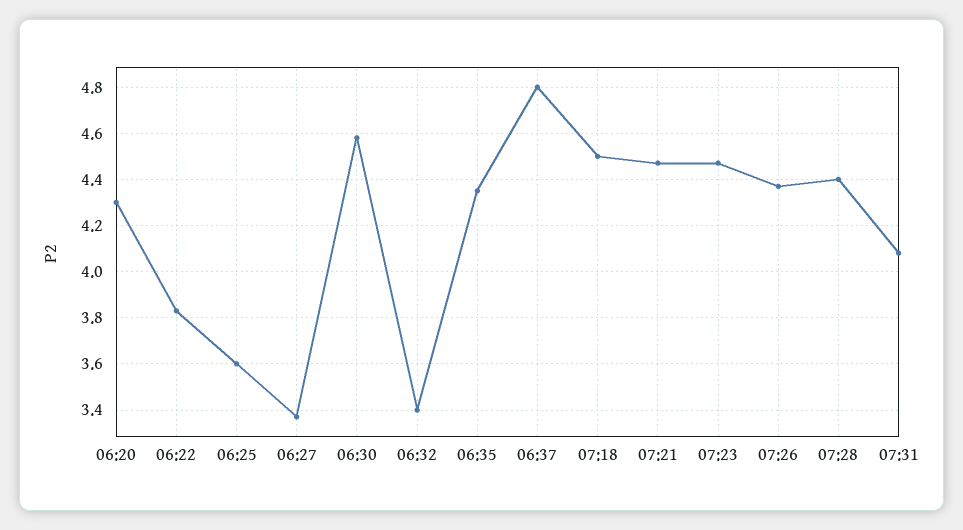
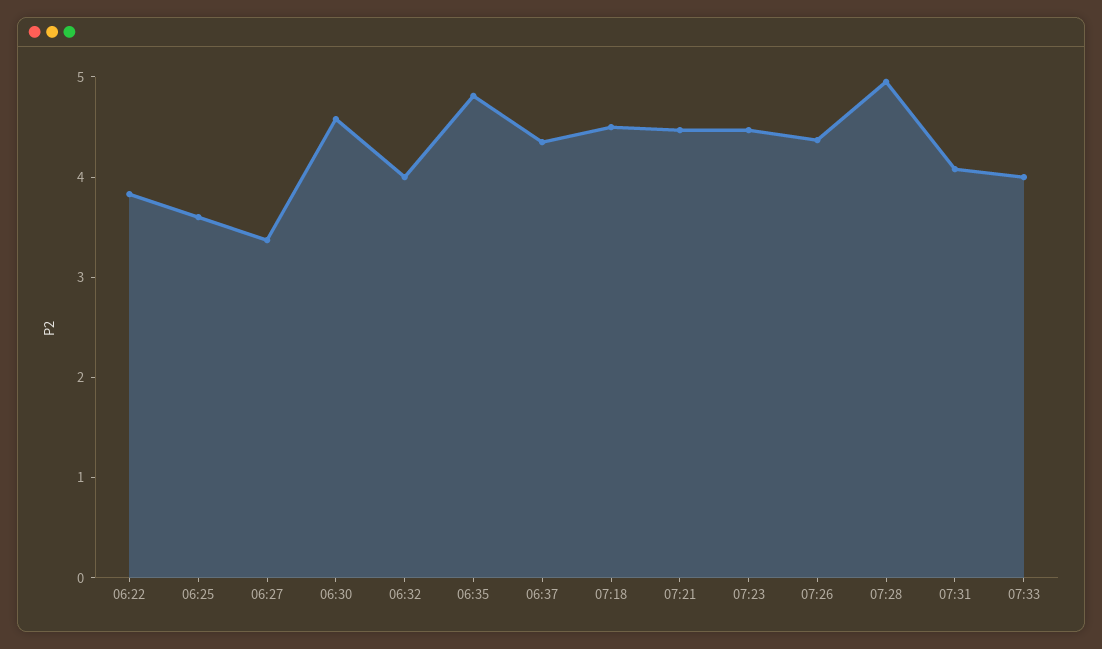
06:20: 4.3 -> none
06:32: 3.4 -> 4
06:35: 4.35 -> 4.8
06:37: 4.8 -> 4.4
07:28: 4.4 -> 5
07:33: none -> 4

